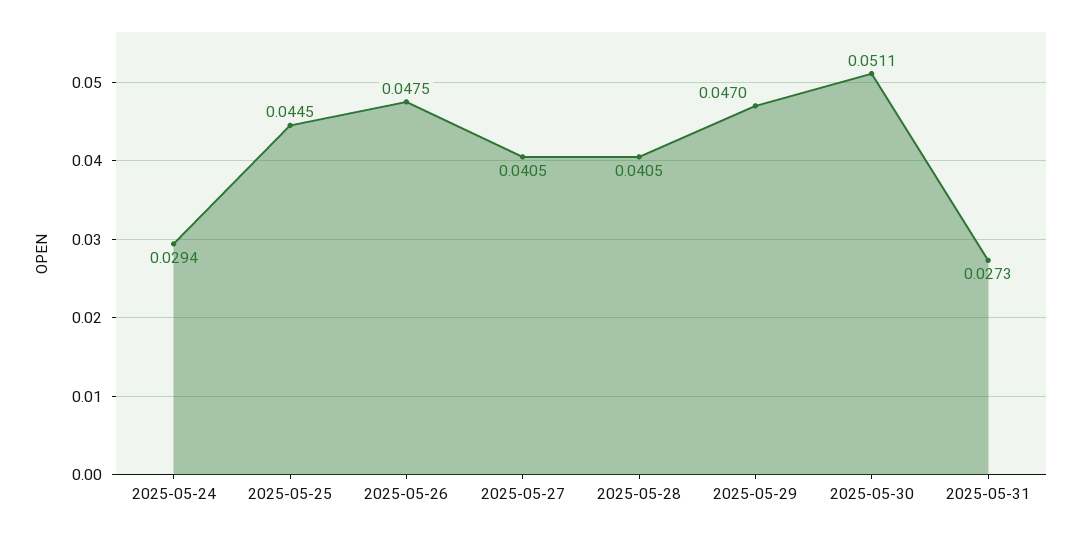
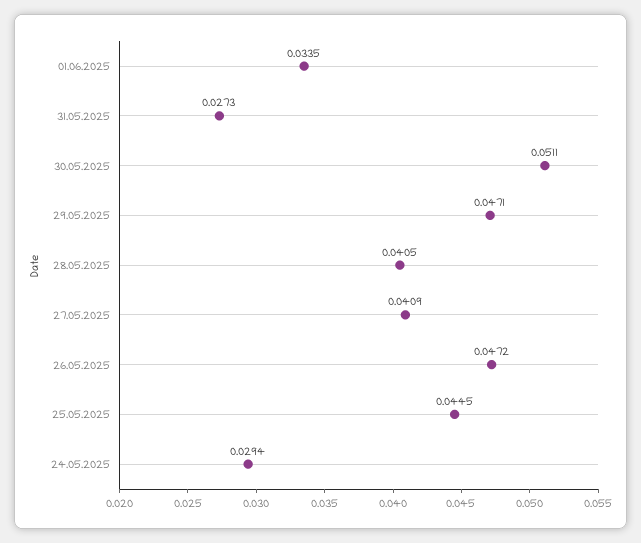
2025-05-26: 0.0475 -> 0.0472
2025-05-27: 0.0405 -> 0.0409
2025-05-29: 0.047 -> 0.0471
01.06.2025: none -> 0.0335

